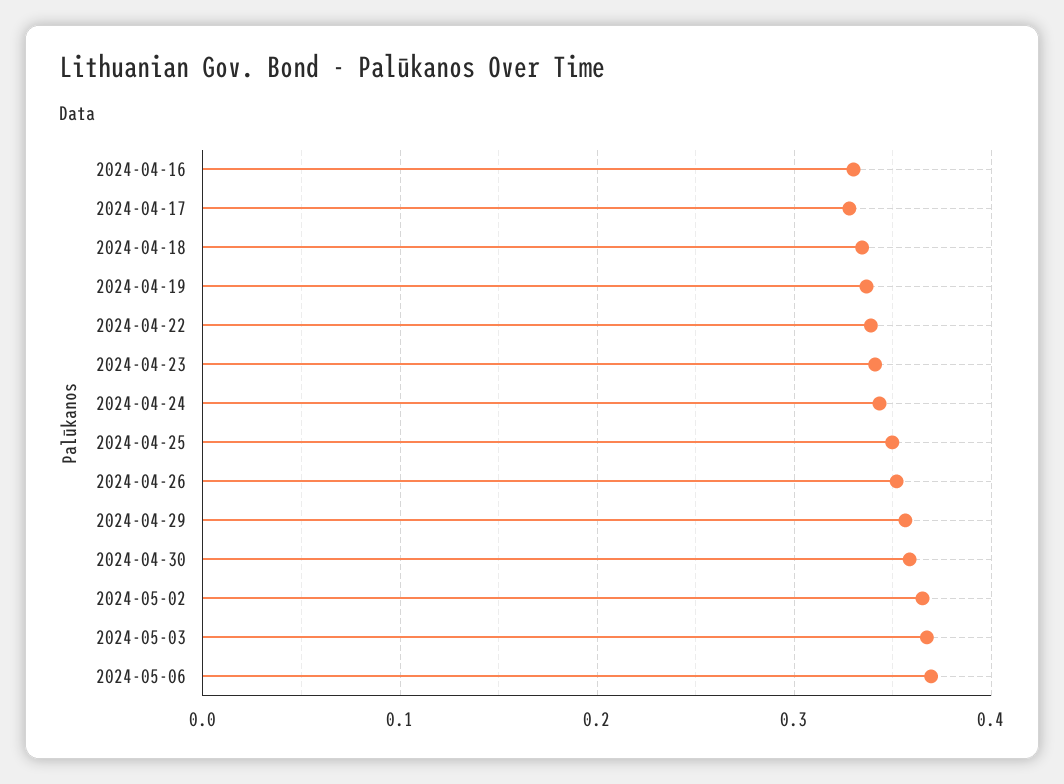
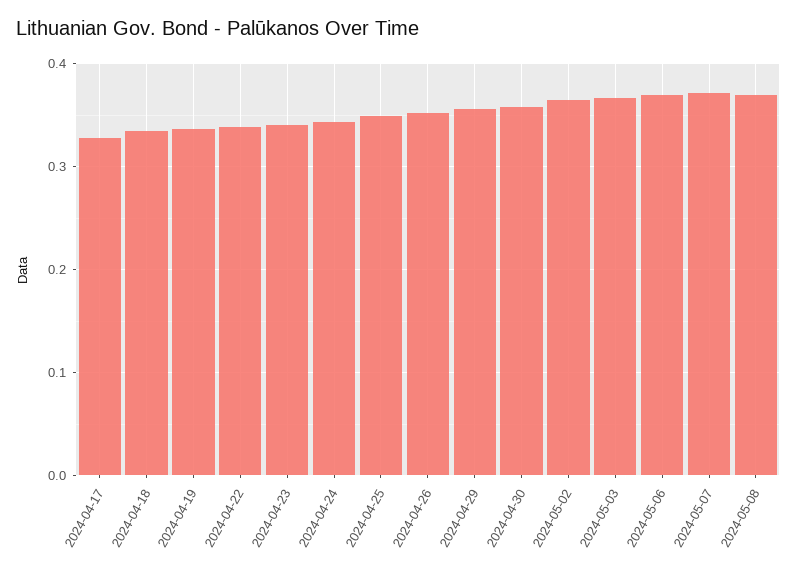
2024-04-16: 0.33 -> none
2024-05-07: none -> 0.37
2024-05-08: none -> 0.37

